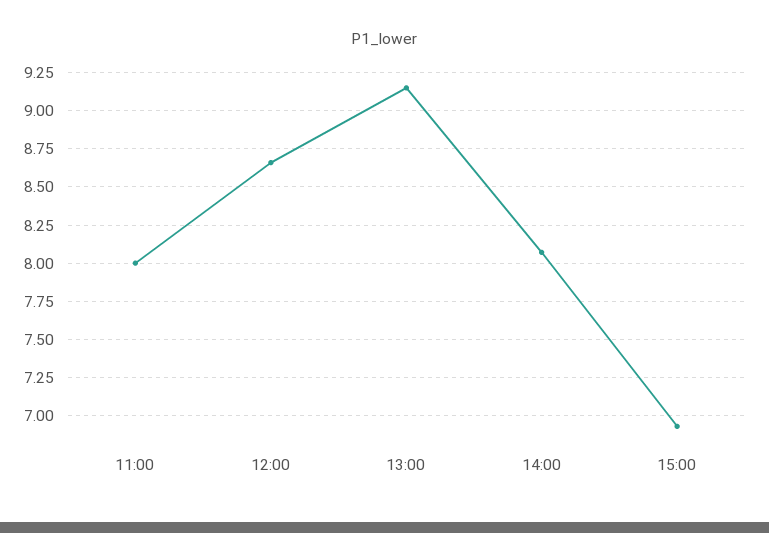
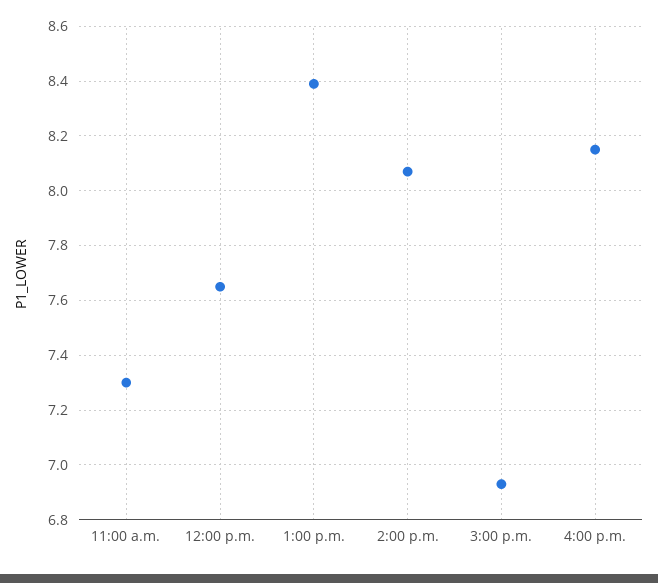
11:00: 8 -> 7.3
12:00: 8.65 -> 7.65
13:00: 9.15 -> 8.4
4:00 p.m.: none -> 8.15

